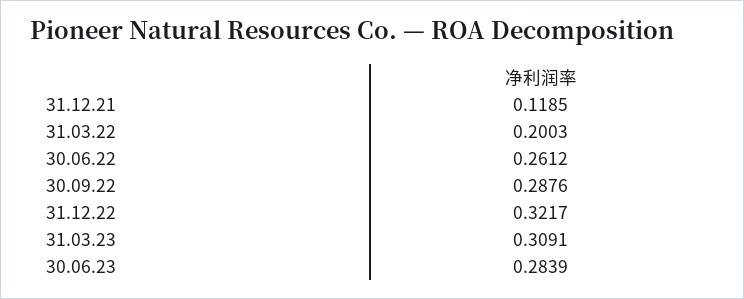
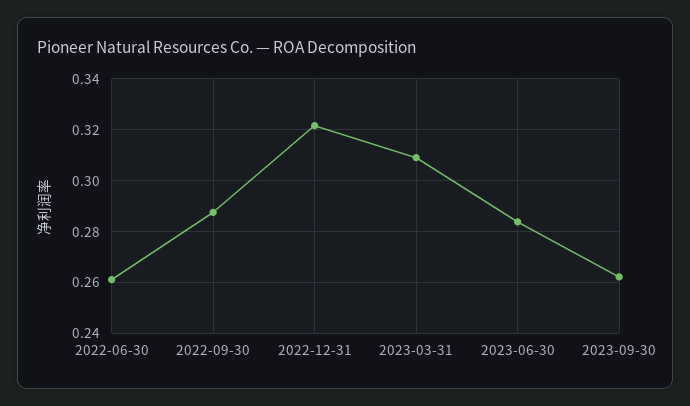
31.12.21: 0.1185 -> none
31.03.22: 0.2003 -> none
2023-09-30: none -> 0.2625

